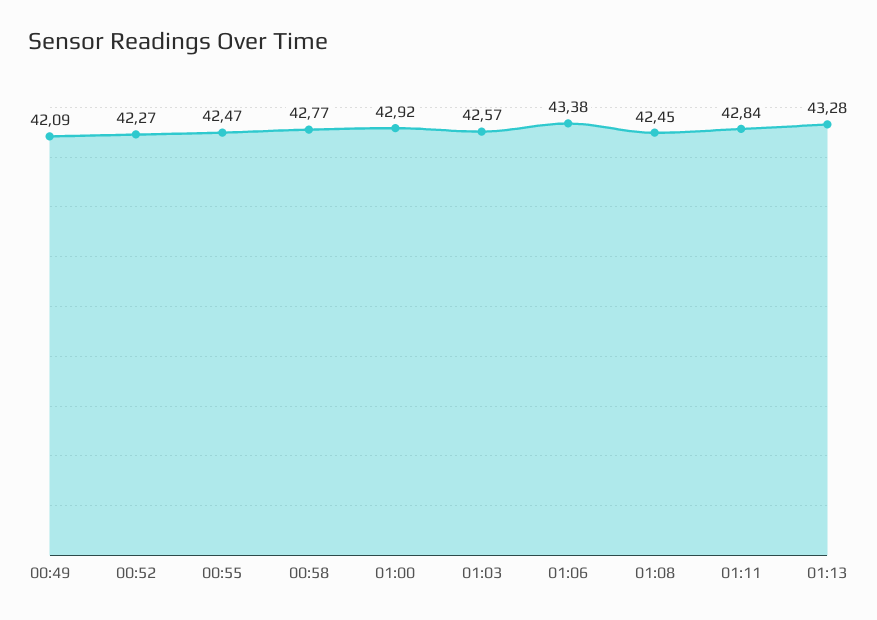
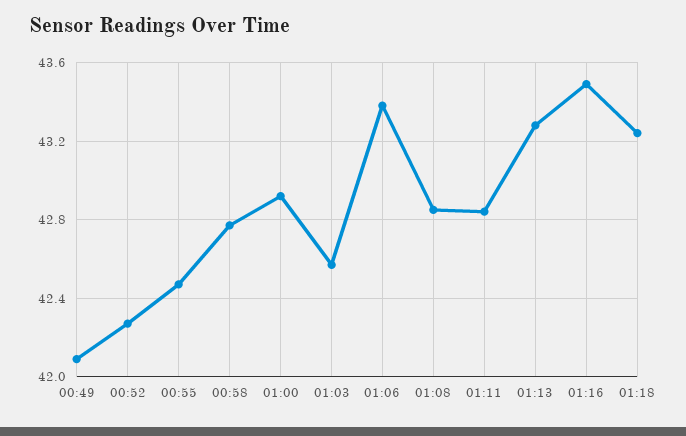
01:08: 42.45 -> 42.85
01:16: none -> 43.5
01:18: none -> 43.25

